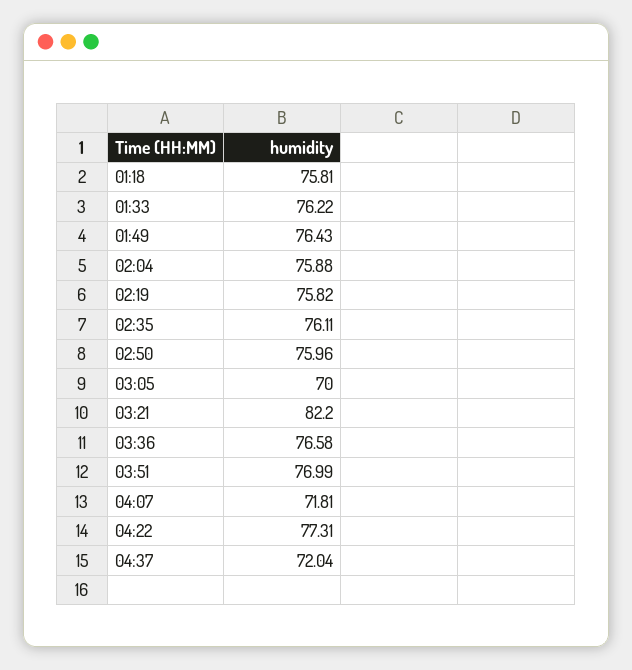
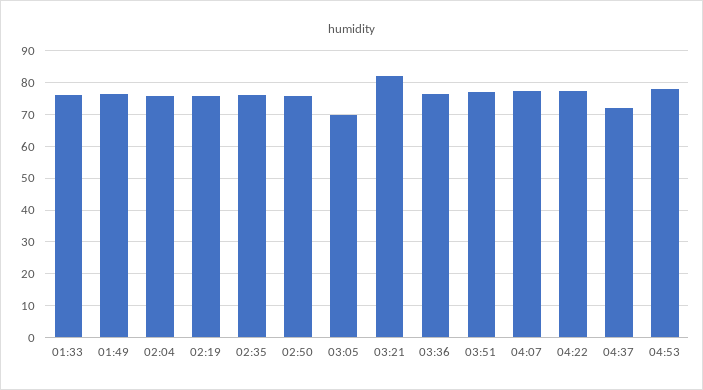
01:18: 75.81 -> none
04:07: 71.81 -> 78
04:53: none -> 78

